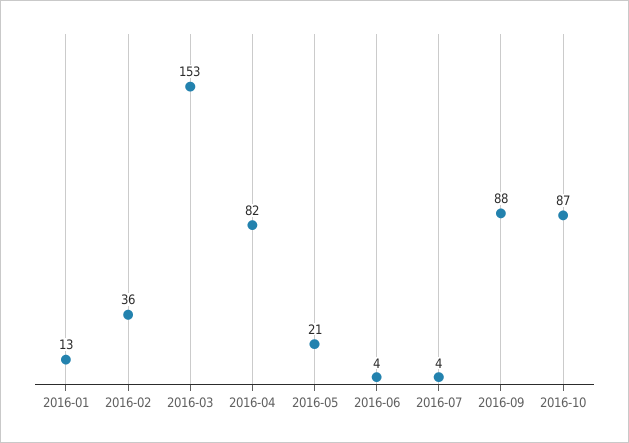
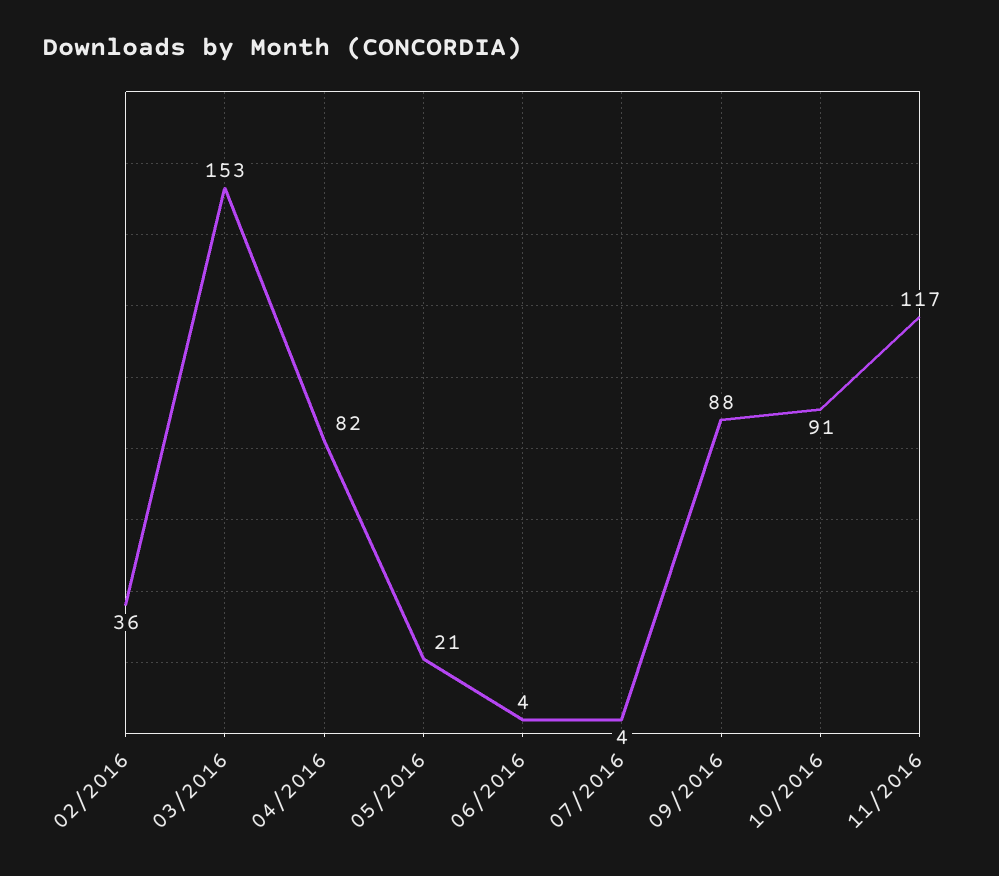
2016-01: 13 -> none
2016-10: 87 -> 91
11/2016: none -> 117

